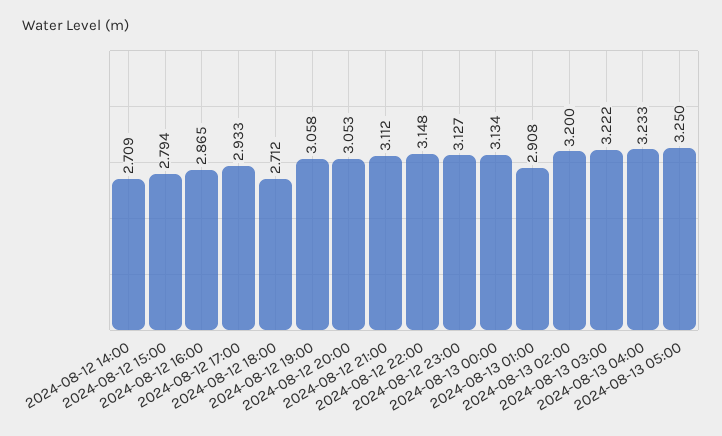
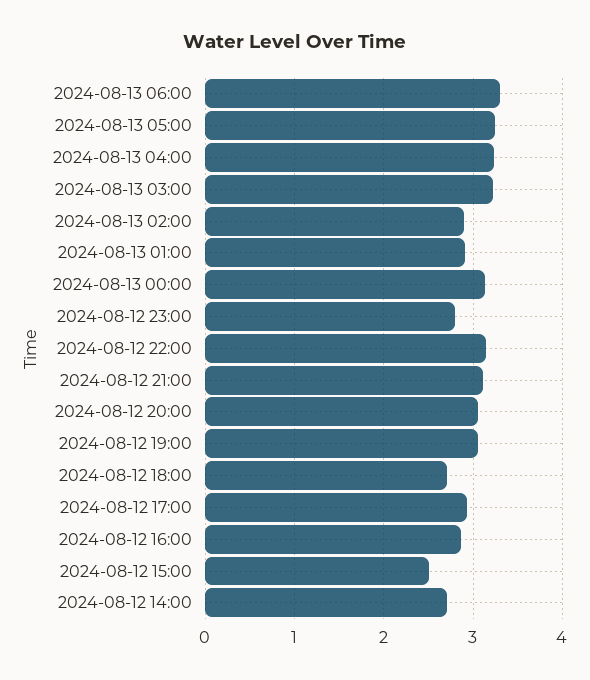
2024-08-12 15:00: 2.794 -> 2.5
2024-08-12 23:00: 3.127 -> 2.8
2024-08-13 02:00: 3.2 -> 2.9
2024-08-13 06:00: none -> 3.3

